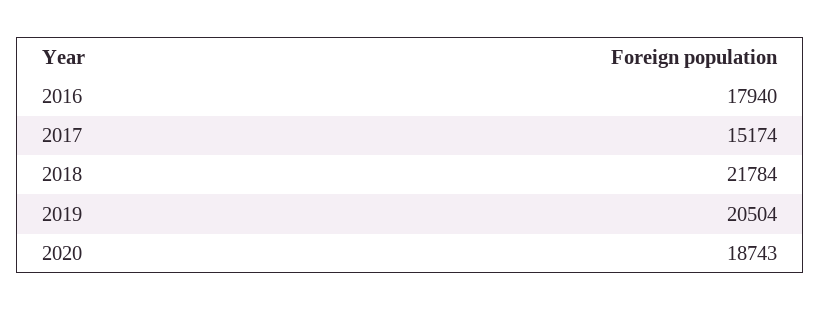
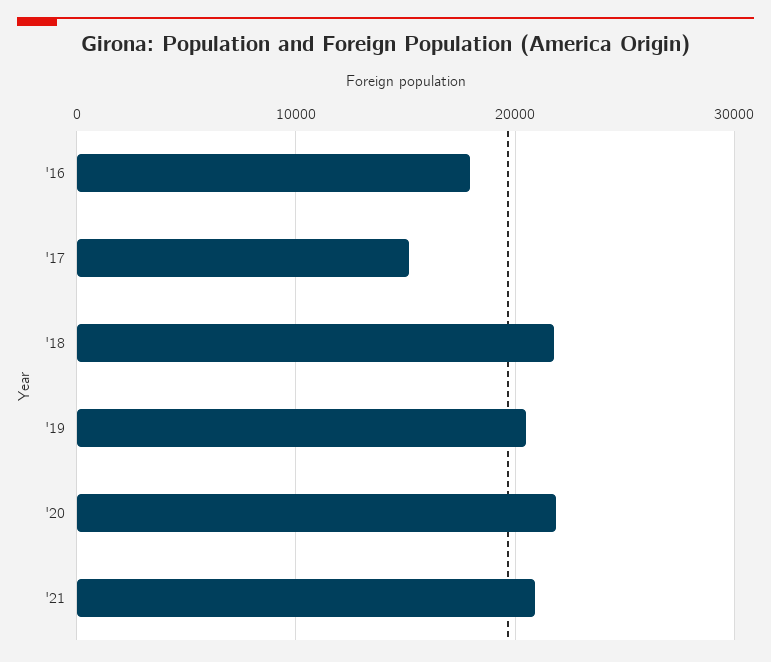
2020: 18743 -> 22000
'21: none -> 21000

